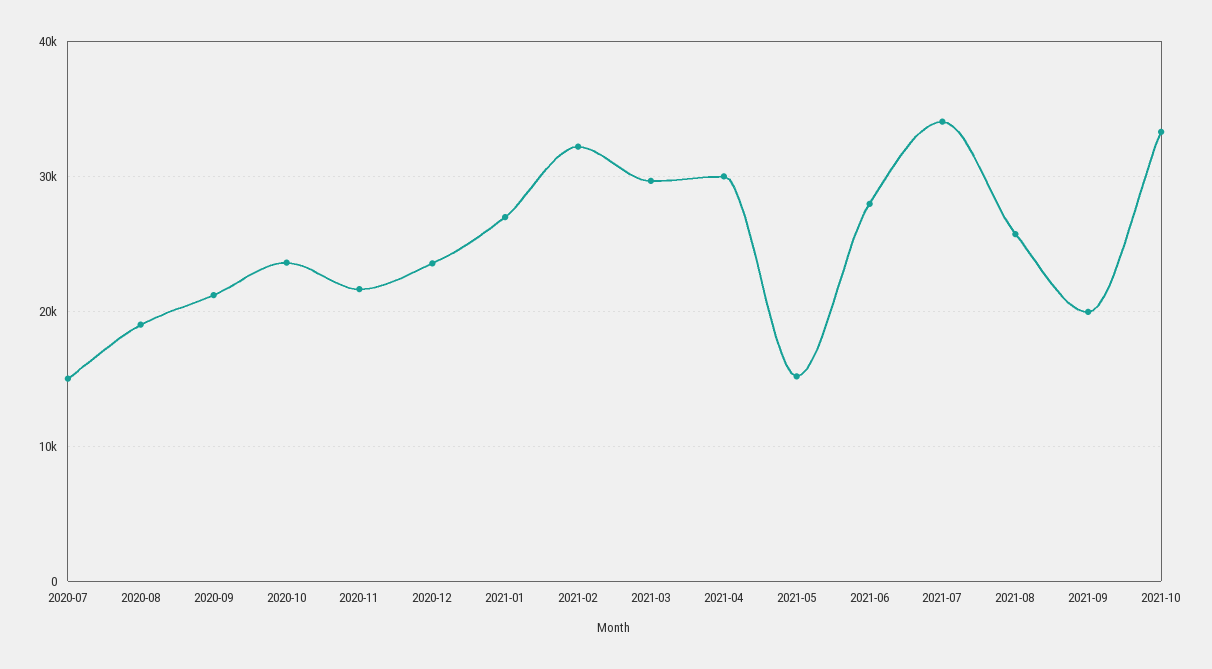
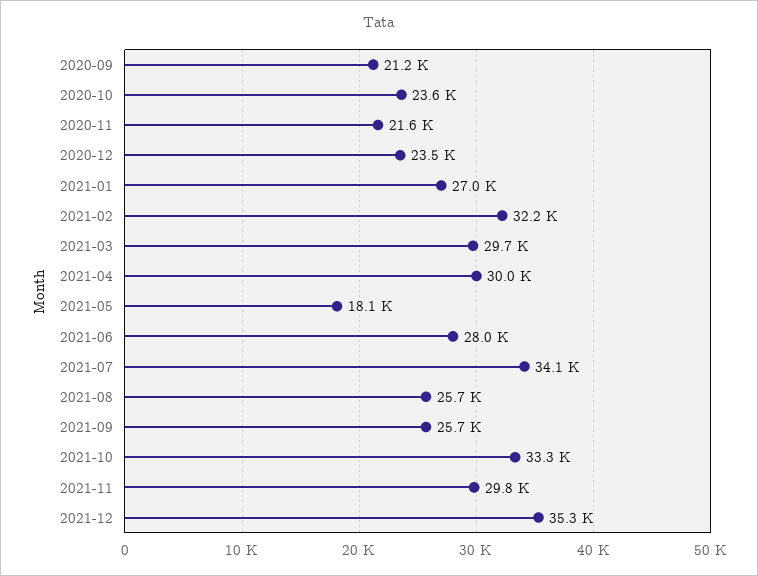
2020-07: 15000 -> none
2020-08: 19000 -> none
2021-05: 15000 -> 18100
2021-09: 20000 -> 25700
2021-11: none -> 29800
2021-12: none -> 35300

